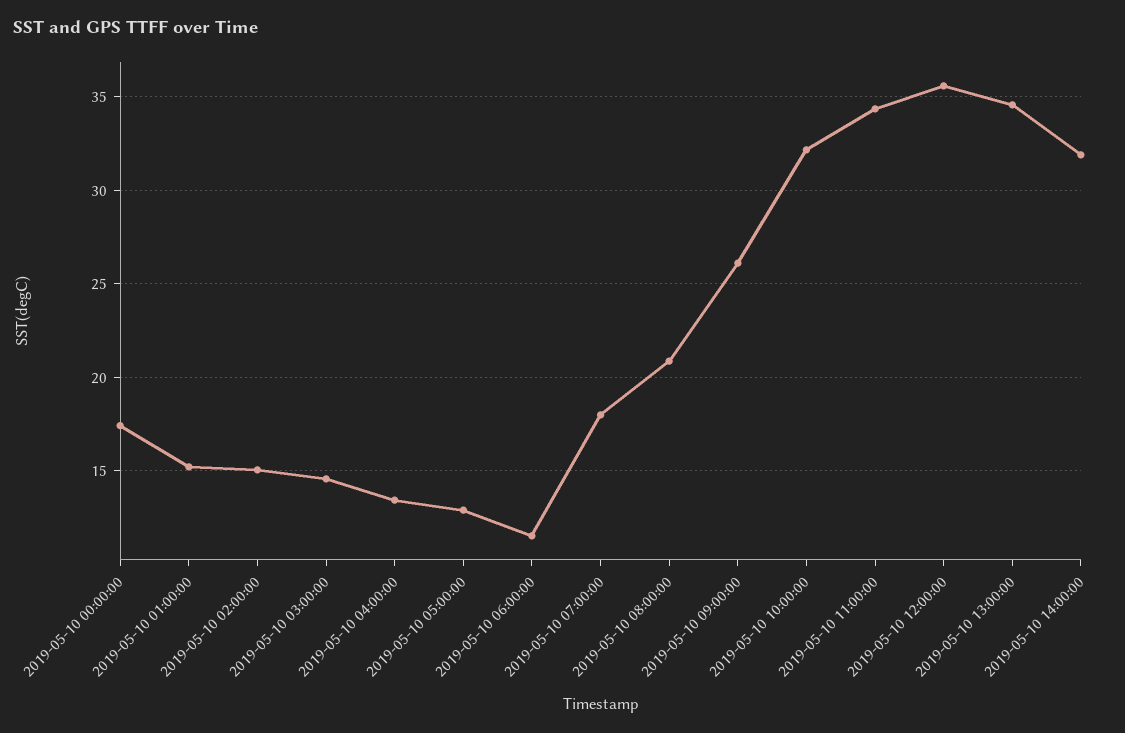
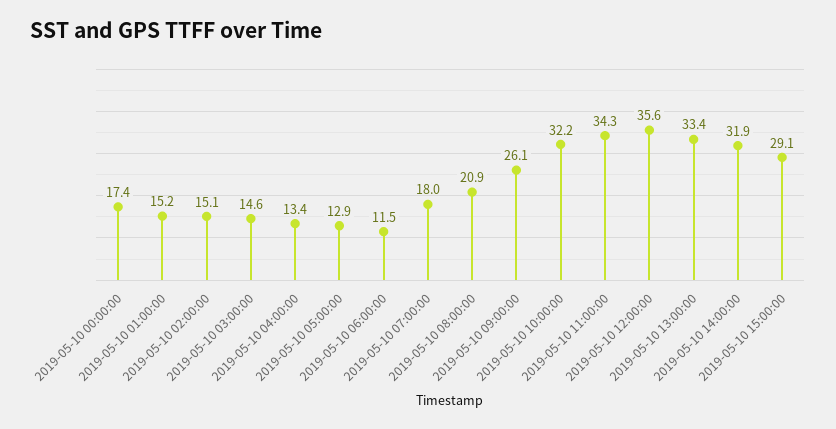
2019-05-10 13:00:00: 34.5 -> 33.4
2019-05-10 15:00:00: none -> 29.1

